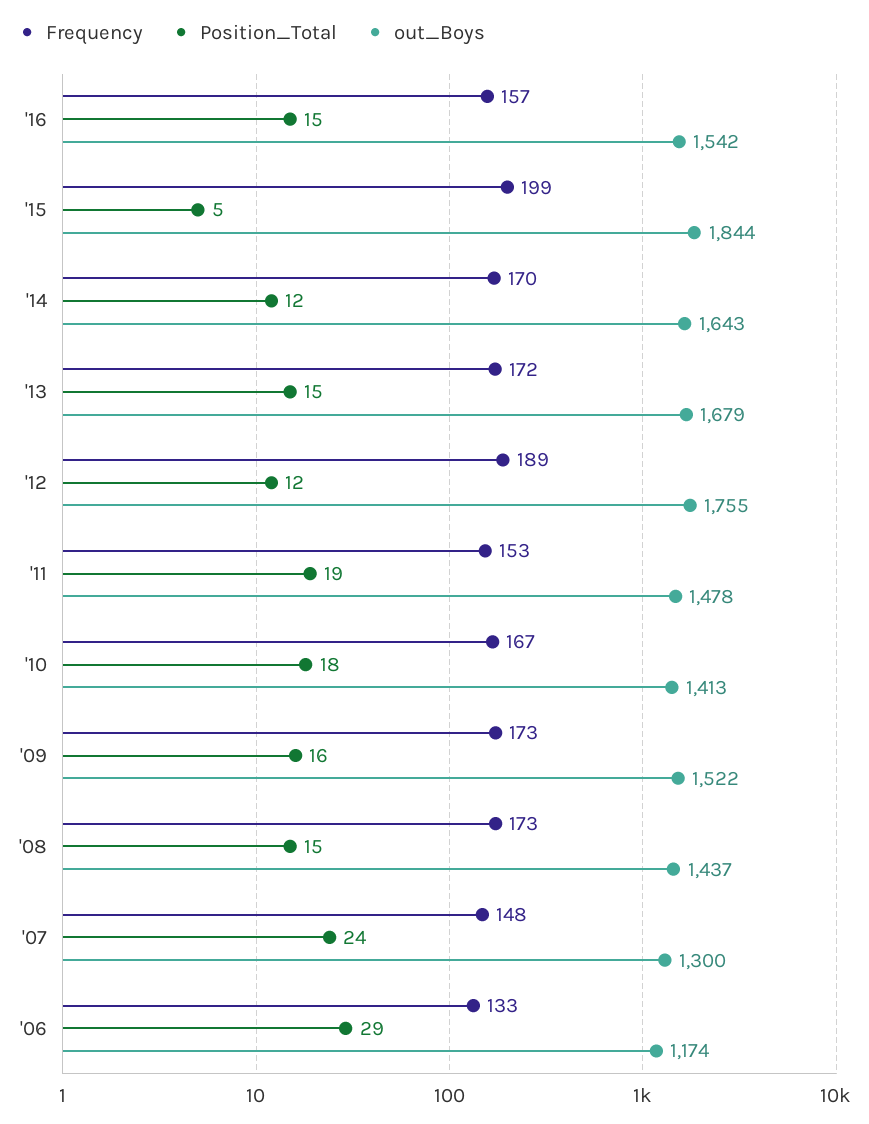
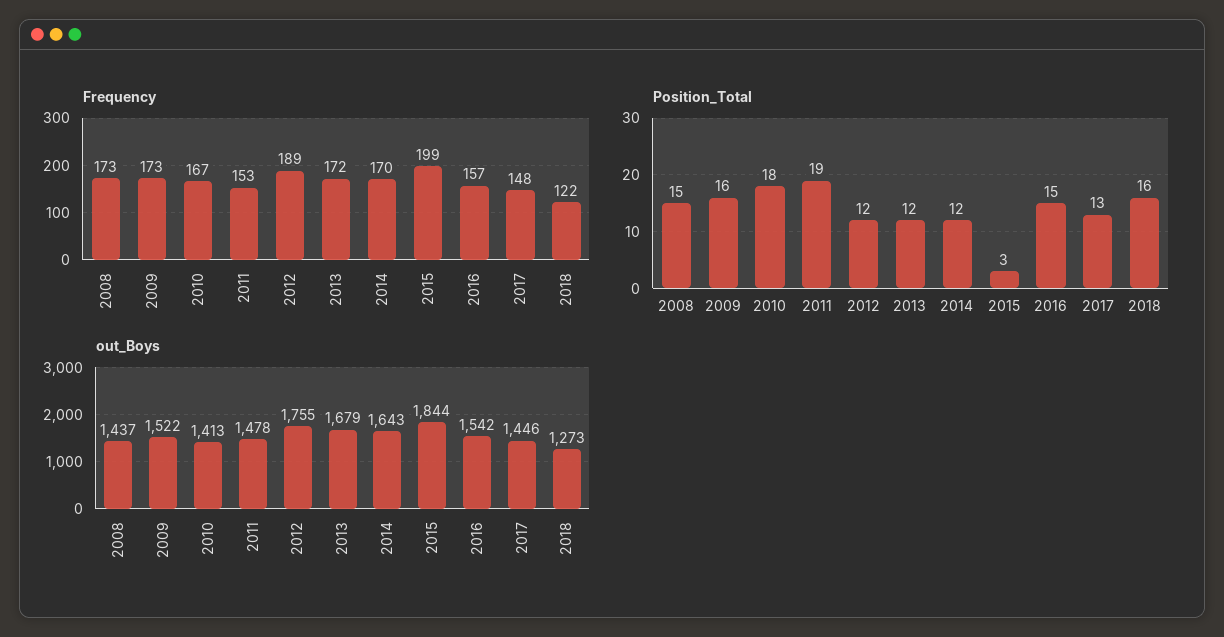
Position_Total, '15: 5 -> 3
Position_Total, '13: 15 -> 12
Frequency, '07: 148 -> none
Position_Total, '07: 24 -> none
out_Boys, '07: 1300 -> none
Frequency, '06: 133 -> none
Position_Total, '06: 29 -> none
out_Boys, '06: 1174 -> none
Frequency, 2017: none -> 148
Frequency, 2018: none -> 122
Position_Total, 2017: none -> 13
Position_Total, 2018: none -> 16
out_Boys, 2017: none -> 1446
out_Boys, 2018: none -> 1273

